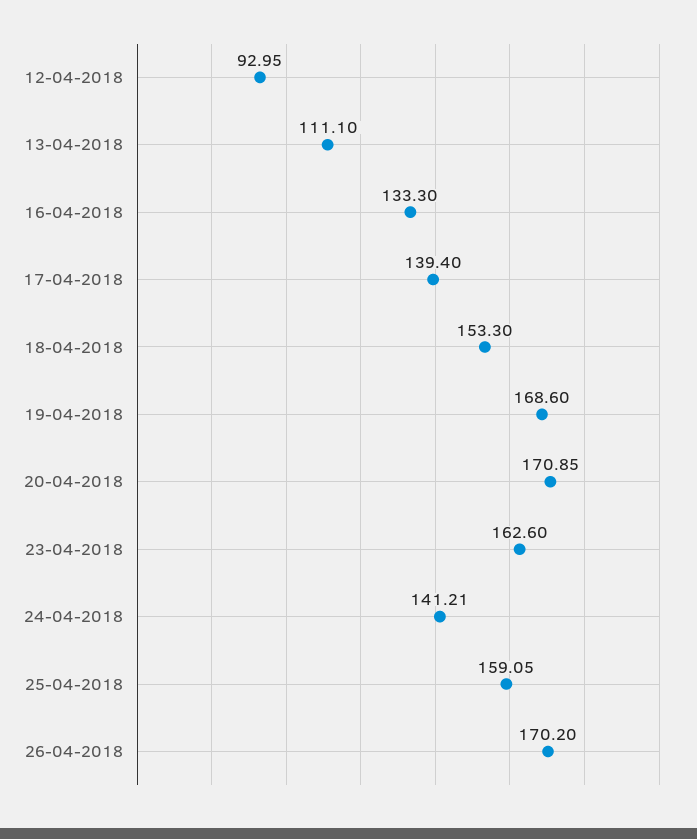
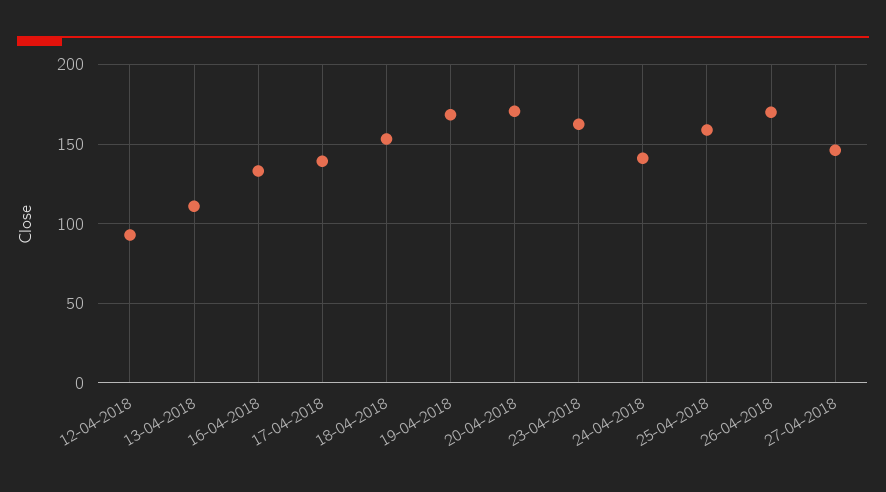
27-04-2018: none -> 145

